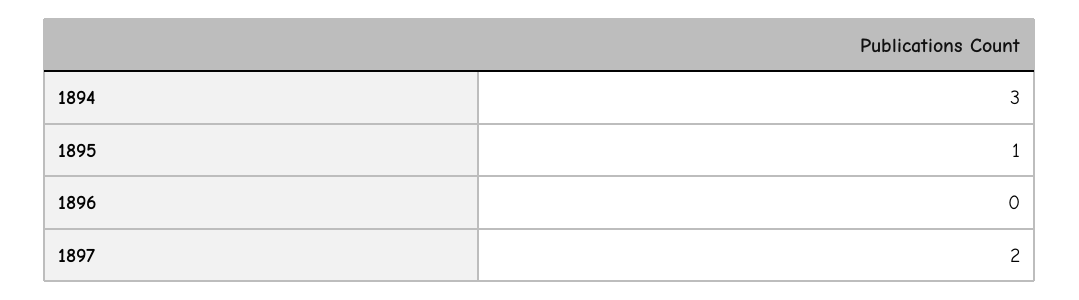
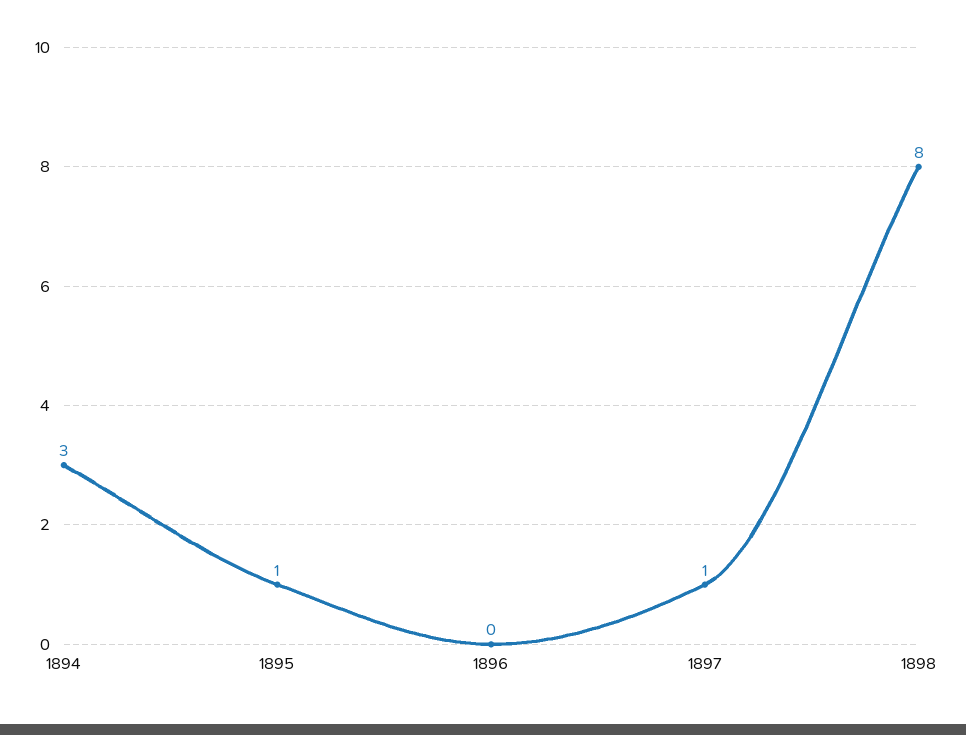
1897: 2 -> 1
1898: none -> 8

